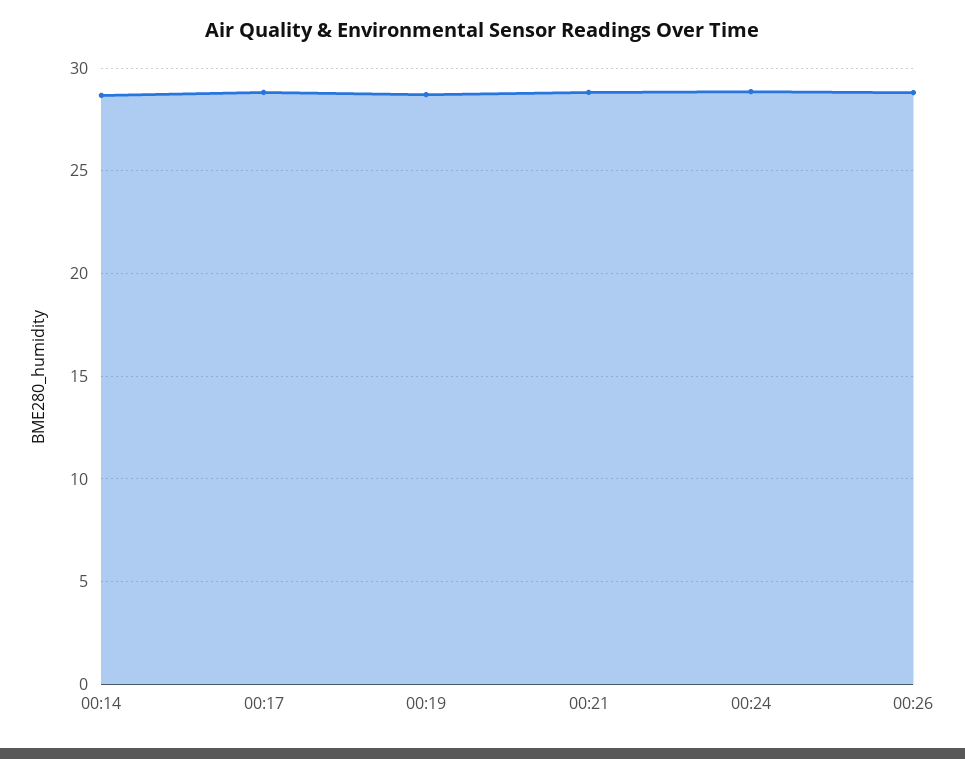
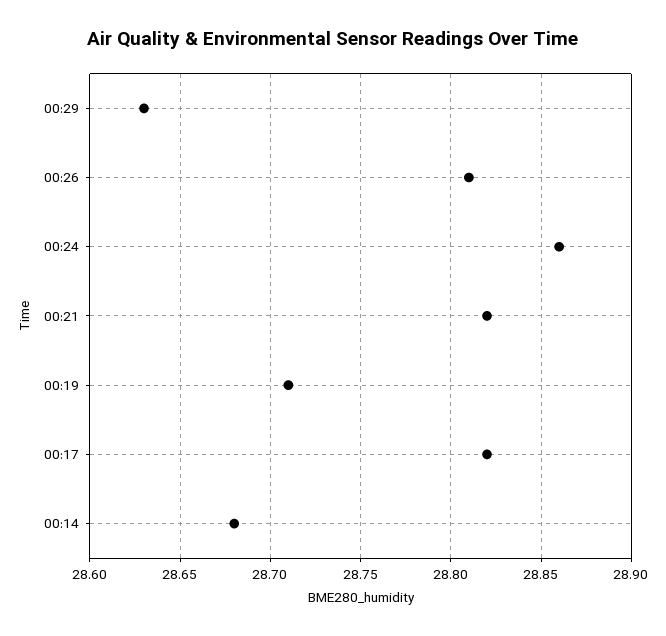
00:29: none -> 28.63

